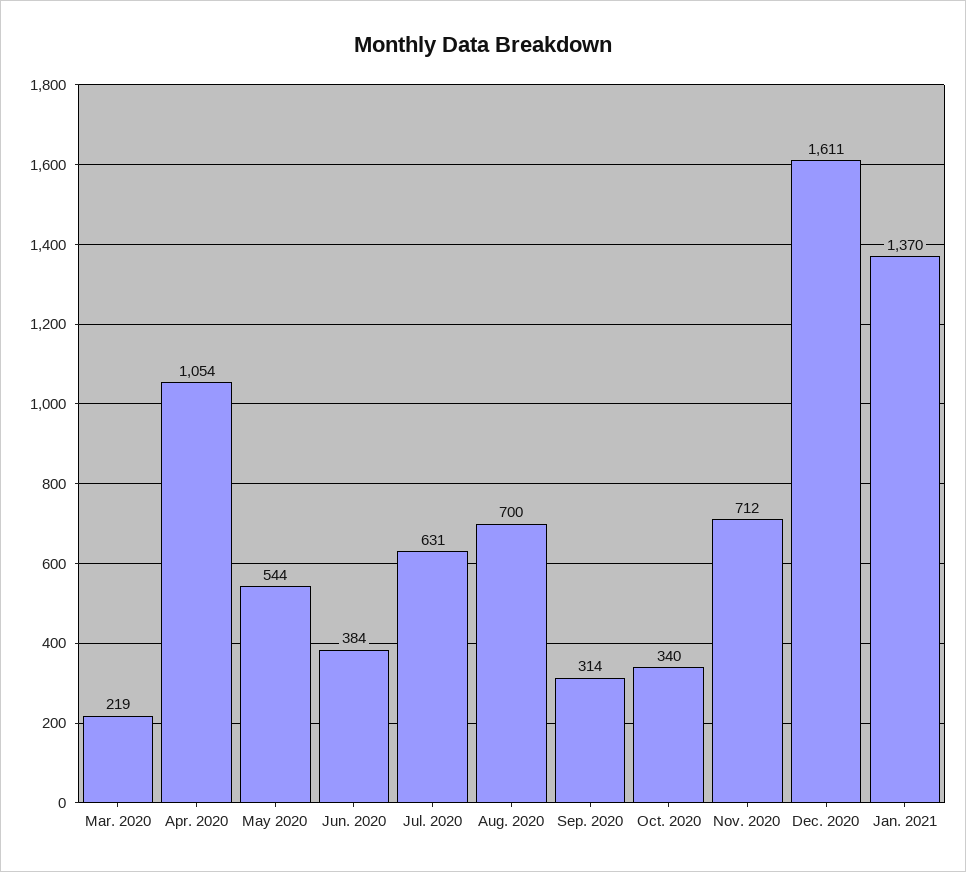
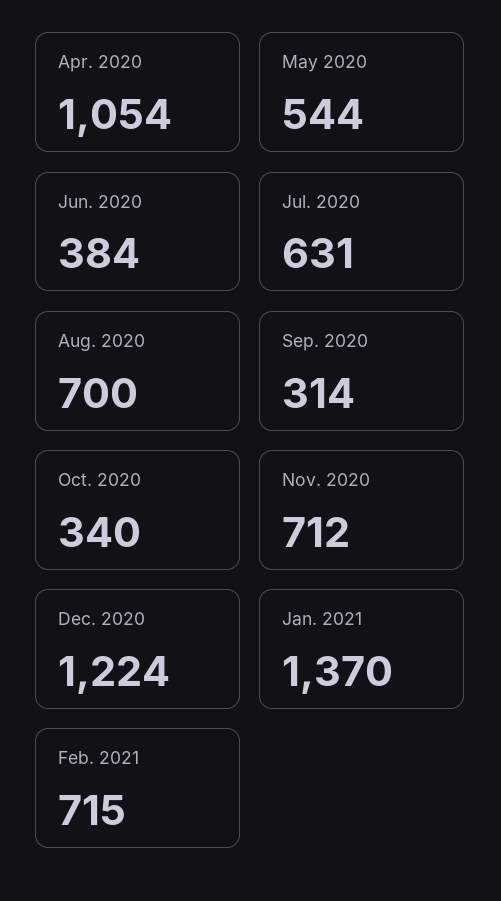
Mar. 2020: 219 -> none
Dec. 2020: 1611 -> 1224
Feb. 2021: none -> 715

